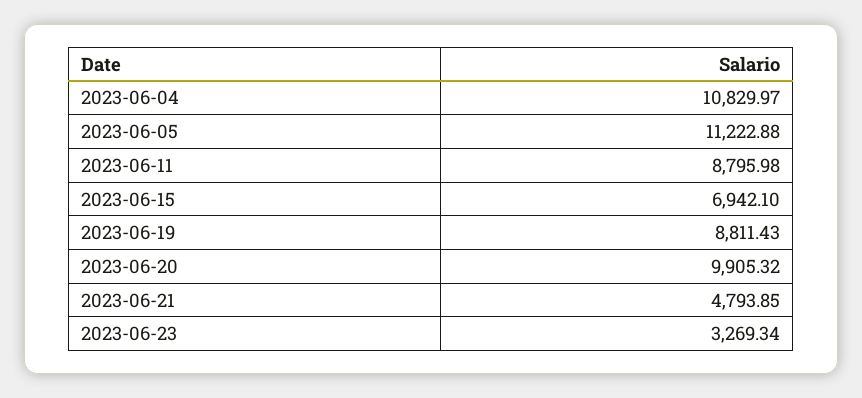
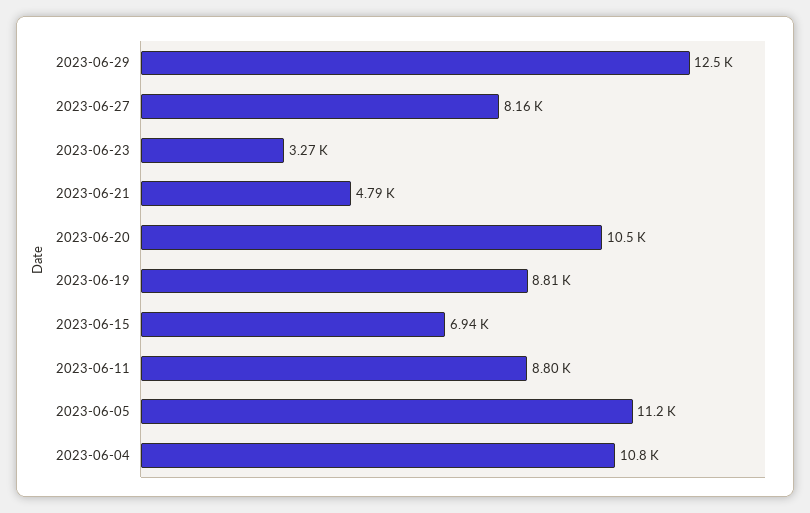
2023-06-20: 9905.32 -> 10500
2023-06-29: none -> 12500
2023-06-27: none -> 8160

